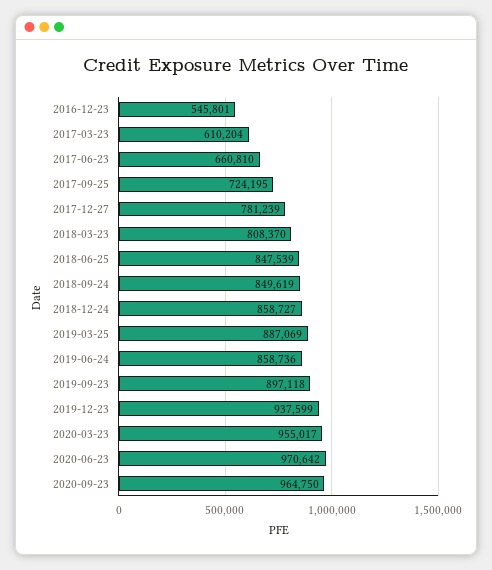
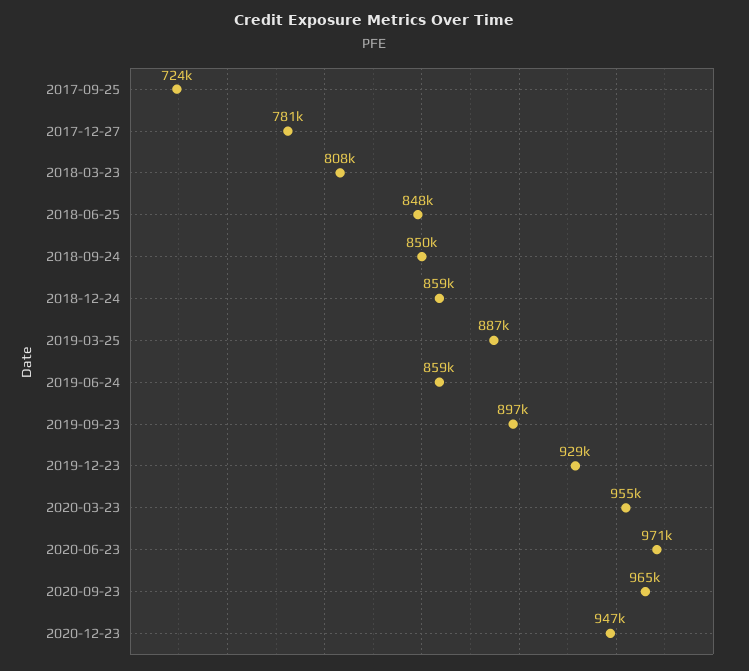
2016-12-23: 545801 -> none
2017-03-23: 610204 -> none
2017-06-23: 660810 -> none
2019-12-23: 937599 -> 929000
2020-12-23: none -> 947000

